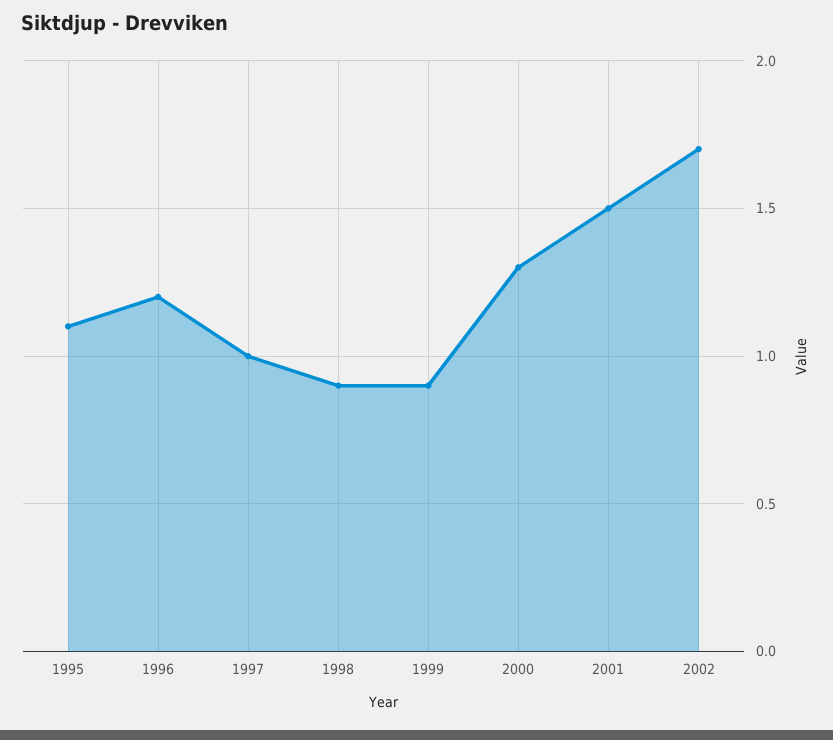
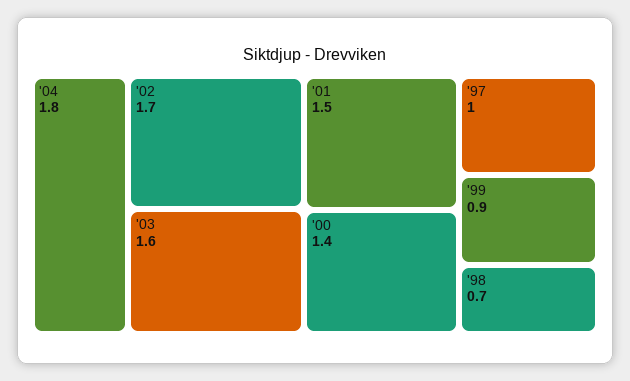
1995: 1.1 -> none
1996: 1.2 -> none
1998: 0.9 -> 0.7
2000: 1.3 -> 1.4
'04: none -> 1.8
'03: none -> 1.6

